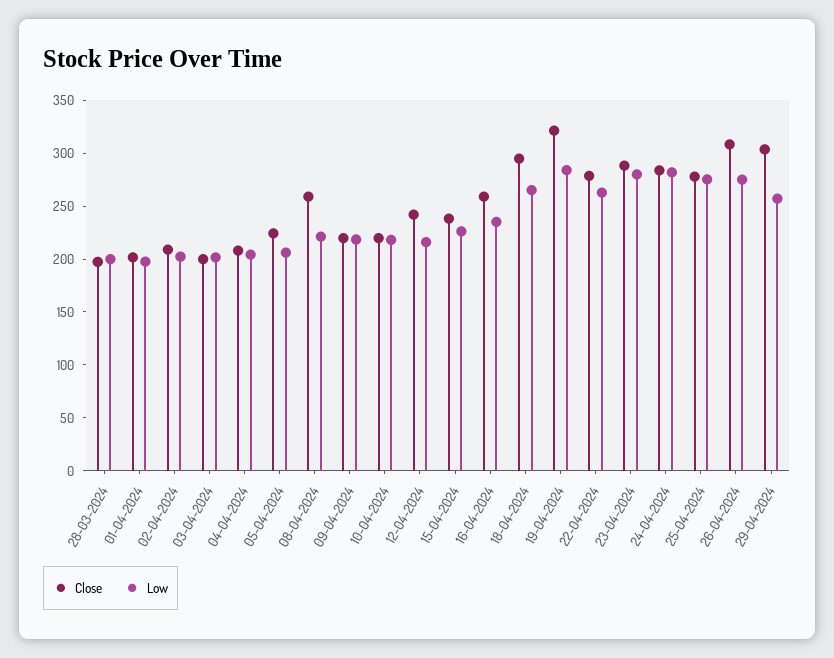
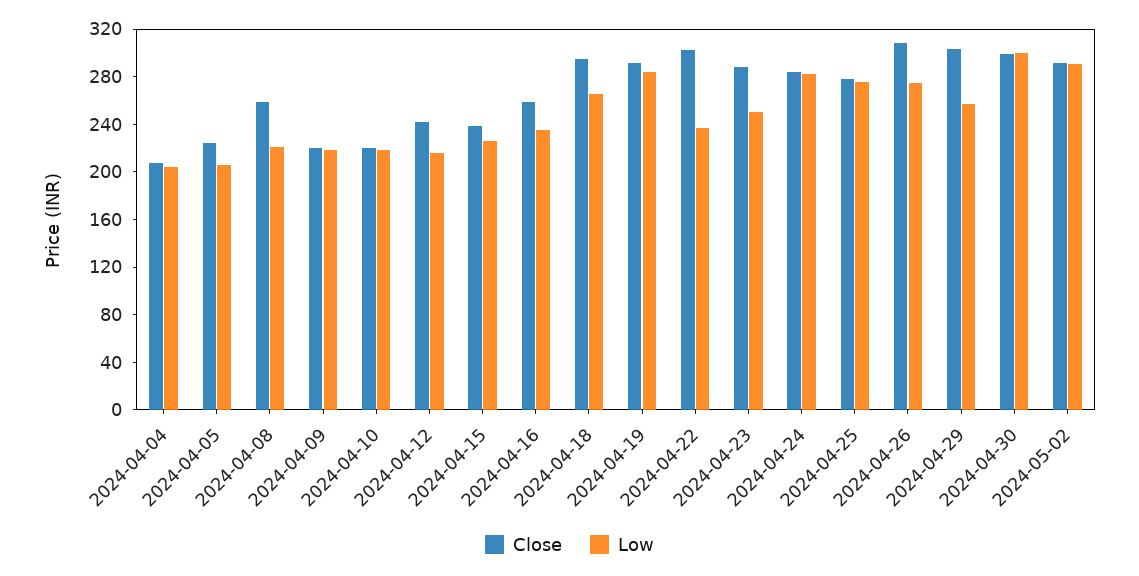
Close, 28-03-2024: 200 -> none
Low, 28-03-2024: 200 -> none
Close, 01-04-2024: 200 -> none
Low, 01-04-2024: 200 -> none
Close, 02-04-2024: 210 -> none
Low, 02-04-2024: 200 -> none
Close, 03-04-2024: 200 -> none
Low, 03-04-2024: 200 -> none
Close, 19-04-2024: 320 -> 290
Close, 22-04-2024: 280 -> 300
Low, 22-04-2024: 260 -> 240
Low, 23-04-2024: 280 -> 250
Close, 2024-04-30: none -> 300
Low, 2024-04-30: none -> 300
Close, 2024-05-02: none -> 290
Low, 2024-05-02: none -> 290

